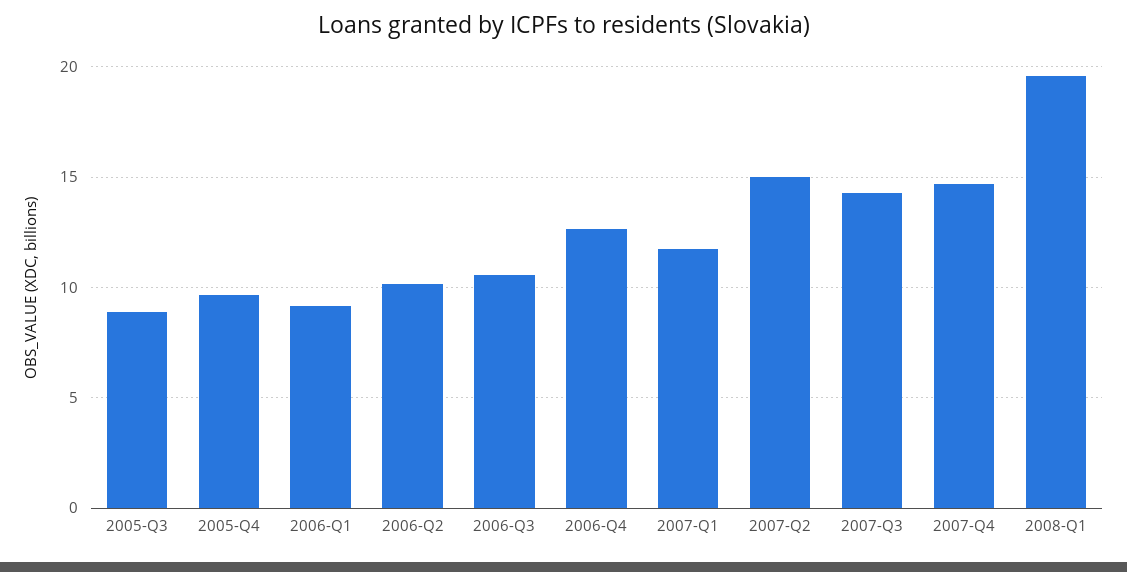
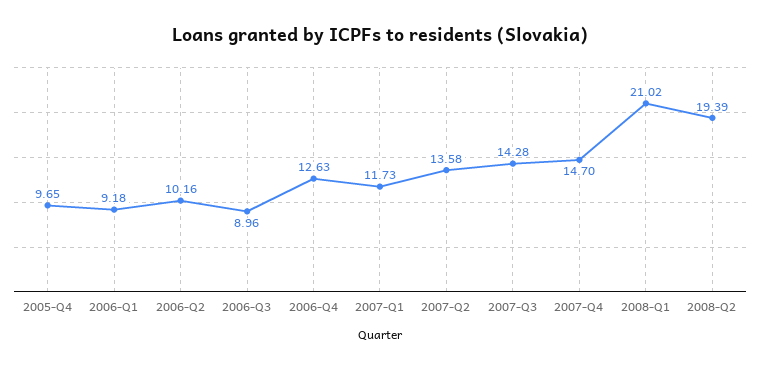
2005-Q3: 9 -> none
2006-Q3: 10.5 -> 8.96
2007-Q2: 15 -> 13.58
2008-Q1: 19.5 -> 21.02
2008-Q2: none -> 19.39

